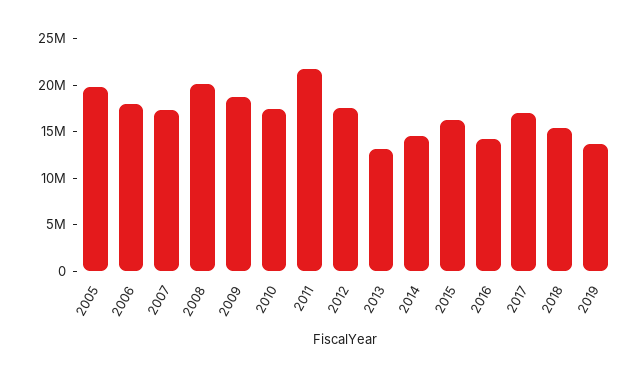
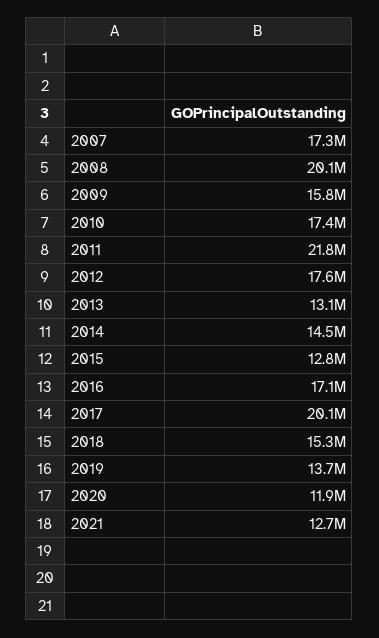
2005: 20000000 -> none
2006: 18000000 -> none
2009: 19000000 -> 15800000
2015: 16000000 -> 12800000
2016: 14000000 -> 17100000
2017: 17000000 -> 20100000
2020: none -> 11900000
2021: none -> 12700000

